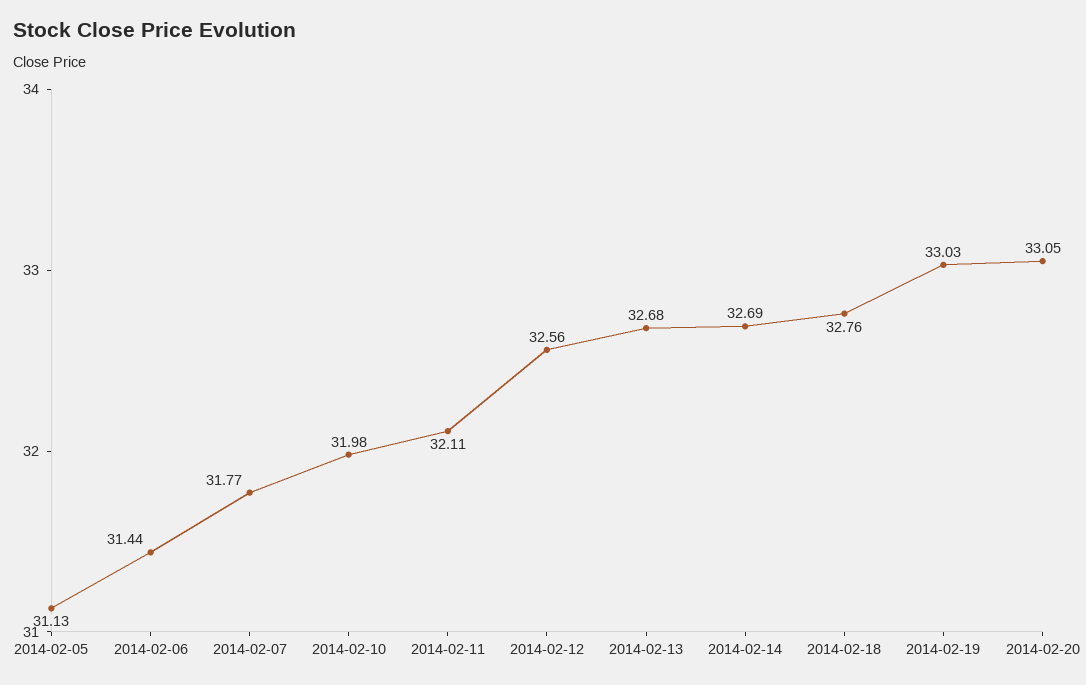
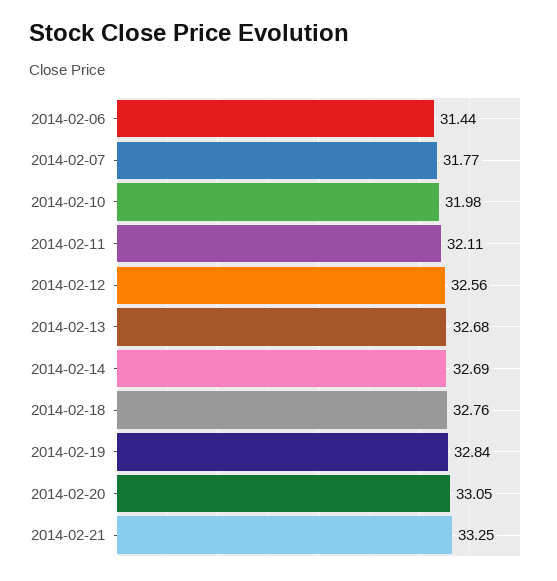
2014-02-05: 31.13 -> none
2014-02-19: 33.03 -> 32.84
2014-02-21: none -> 33.25

